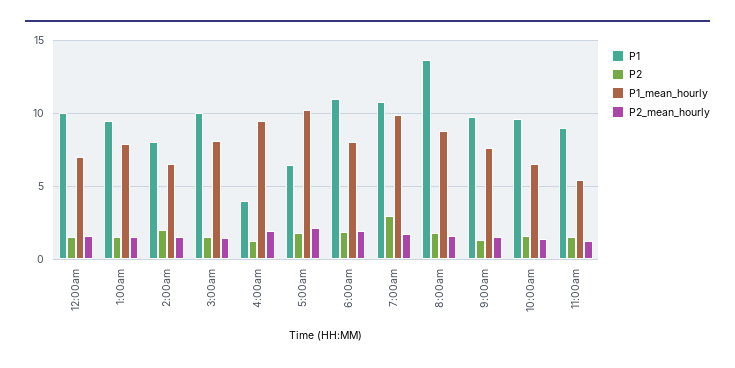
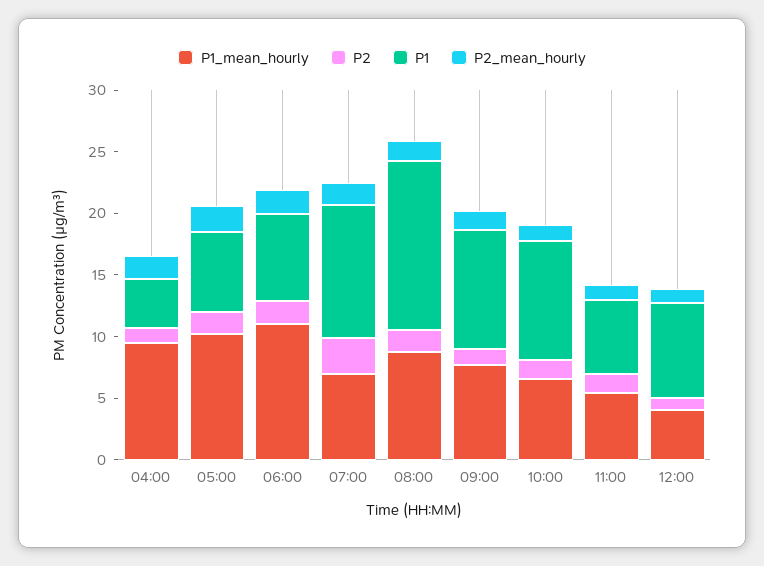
P1, 12:00am: 10 -> none
P2, 12:00am: 1.5 -> none
P1_mean_hourly, 12:00am: 7 -> none
P2_mean_hourly, 12:00am: 1.5 -> none
P1, 1:00am: 9.5 -> none
P2, 1:00am: 1.5 -> none
P1_mean_hourly, 1:00am: 8 -> none
P2_mean_hourly, 1:00am: 1.5 -> none
P1, 2:00am: 8 -> none
P2, 2:00am: 2 -> none
P1_mean_hourly, 2:00am: 6.5 -> none
P2_mean_hourly, 2:00am: 1.5 -> none
P1, 3:00am: 10 -> none
P2, 3:00am: 1.5 -> none
P1_mean_hourly, 3:00am: 8 -> none
P2_mean_hourly, 3:00am: 1.5 -> none
P1, 6:00am: 11 -> 7
P1_mean_hourly, 6:00am: 8 -> 11
P1_mean_hourly, 7:00am: 10 -> 7
P1, 11:00am: 9 -> 6
P1_mean_hourly, 12:00: none -> 4
P2, 12:00: none -> 1
P1, 12:00: none -> 8
P2_mean_hourly, 12:00: none -> 1

